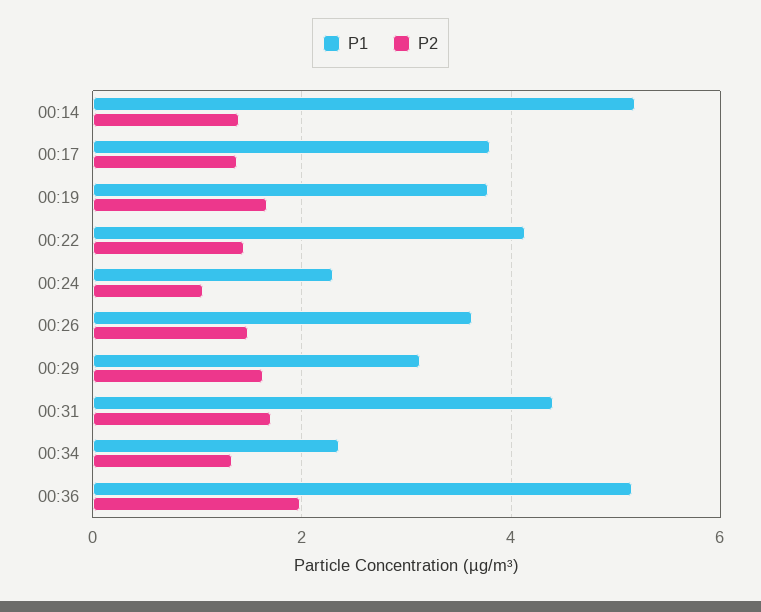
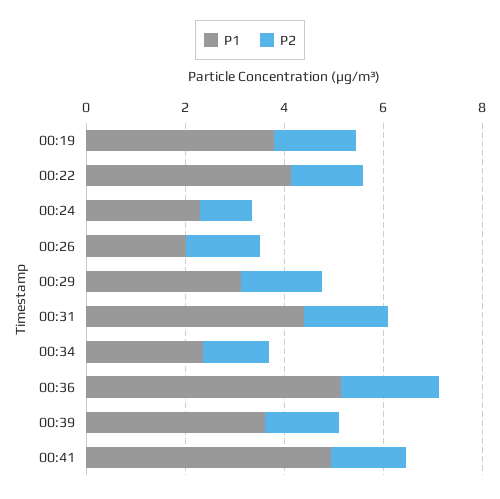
P1, 00:14: 5.2 -> none
P2, 00:14: 1.4 -> none
P1, 00:17: 3.8 -> none
P2, 00:17: 1.4 -> none
P1, 00:26: 3.6 -> 2
P1, 00:39: none -> 3.5
P2, 00:39: none -> 1.5
P1, 00:41: none -> 5
P2, 00:41: none -> 1.5

